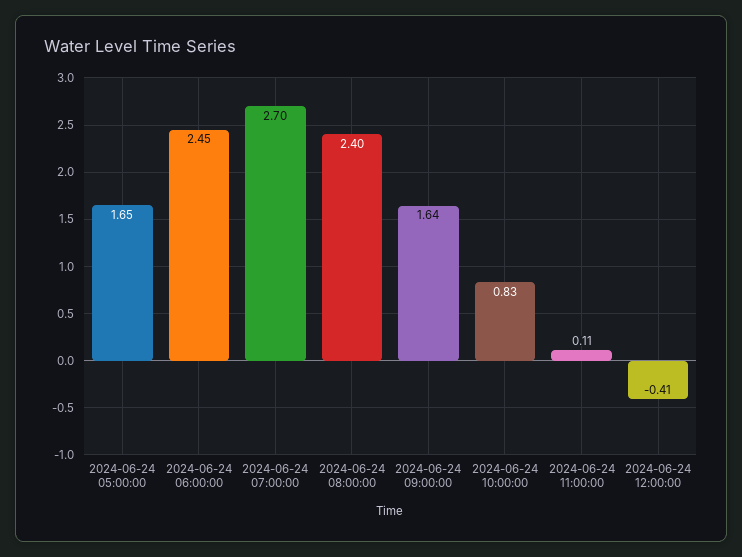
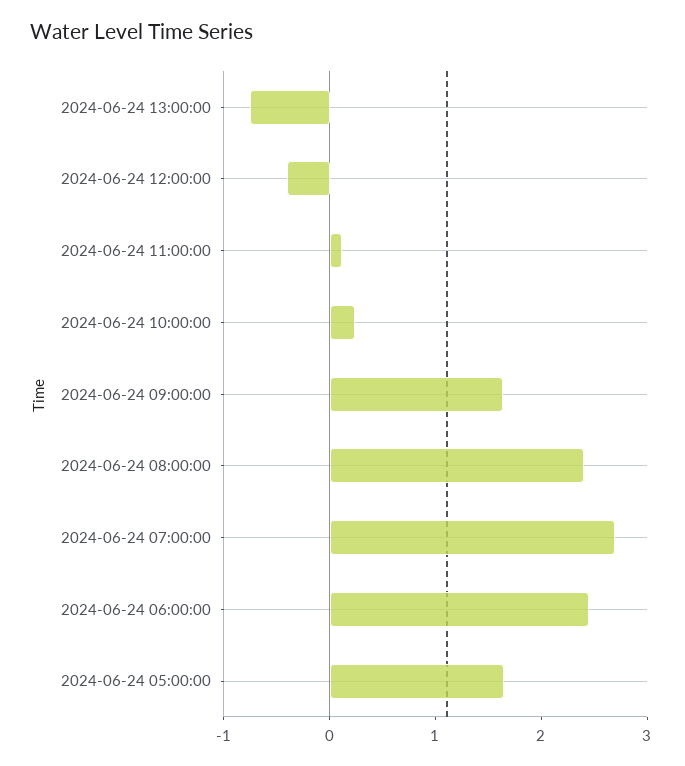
2024-06-24 10:00:00: 0.83 -> 0.2
2024-06-24 13:00:00: none -> -0.8

